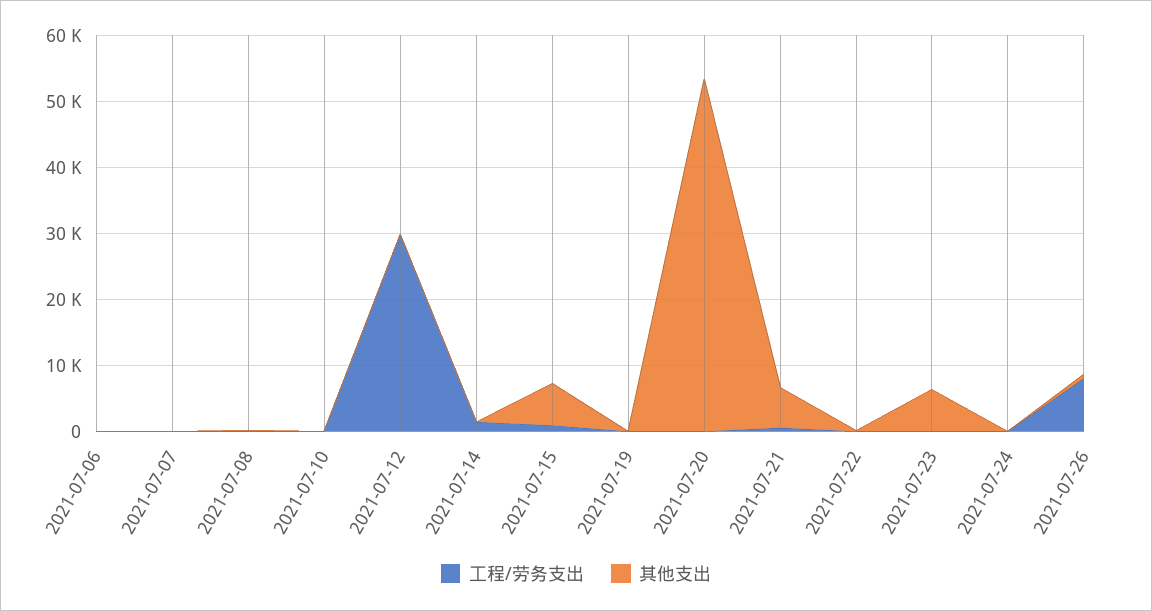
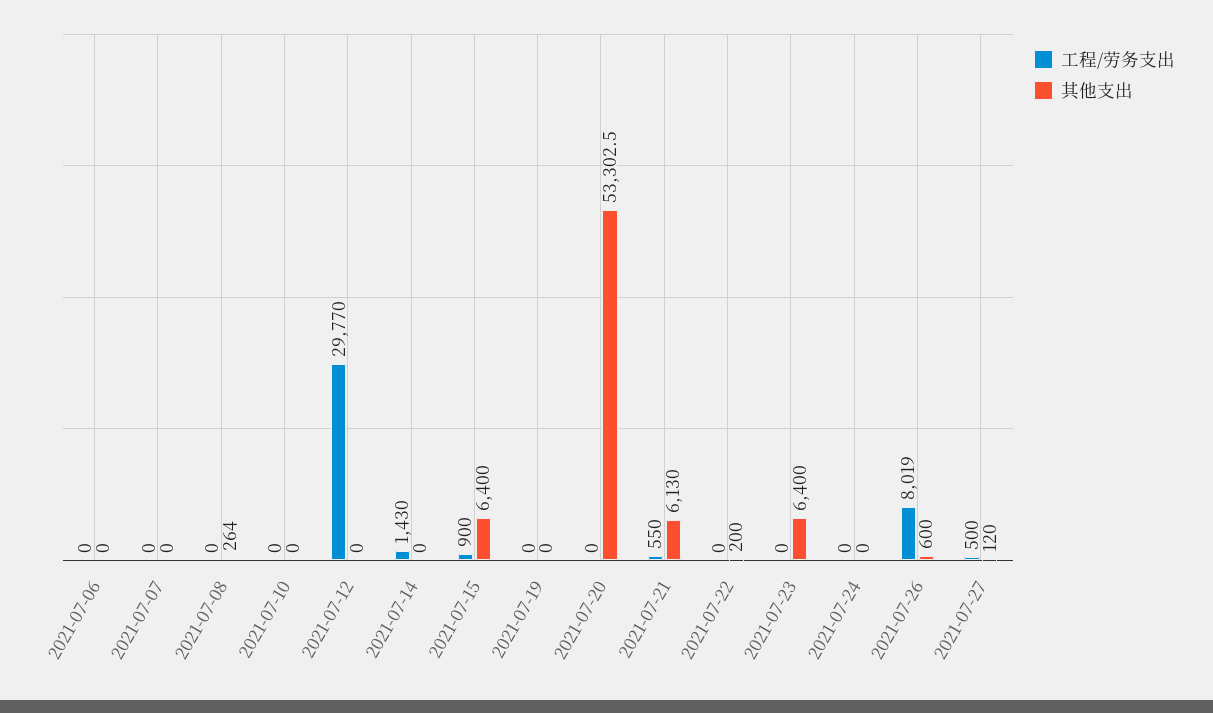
工程/劳务支出, 2021-07-27: none -> 500
其他支出, 2021-07-27: none -> 120

